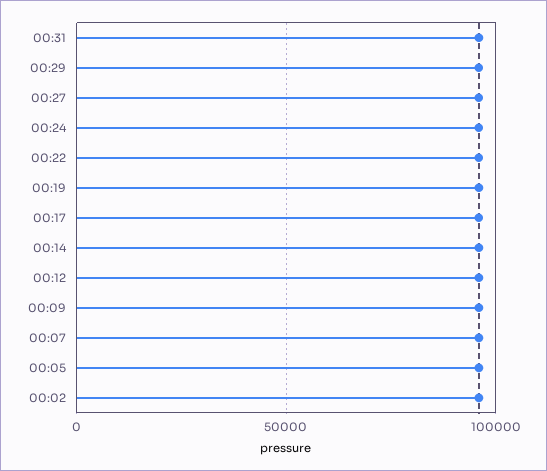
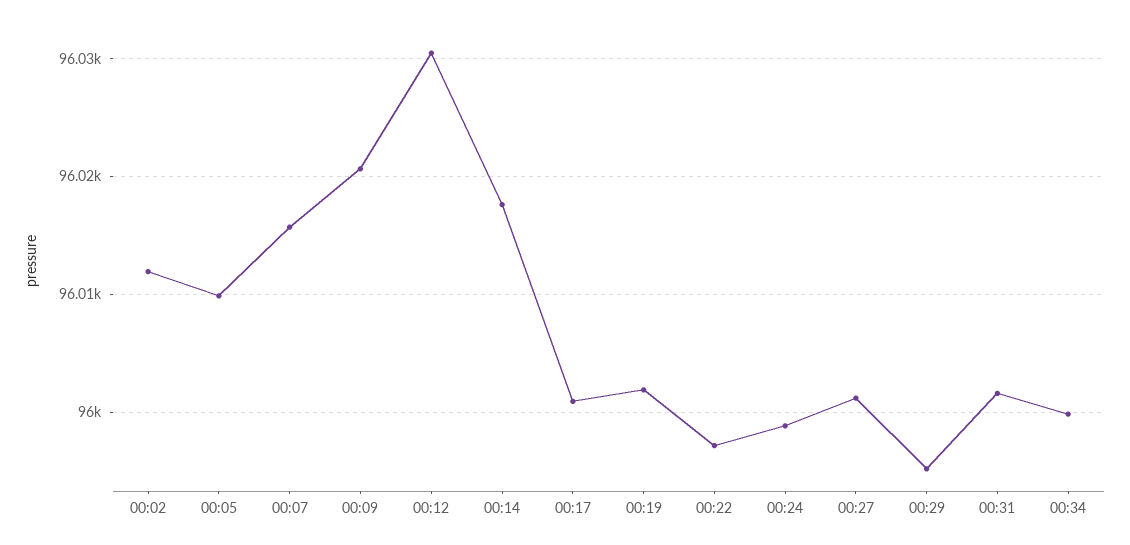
00:34: none -> 96000

